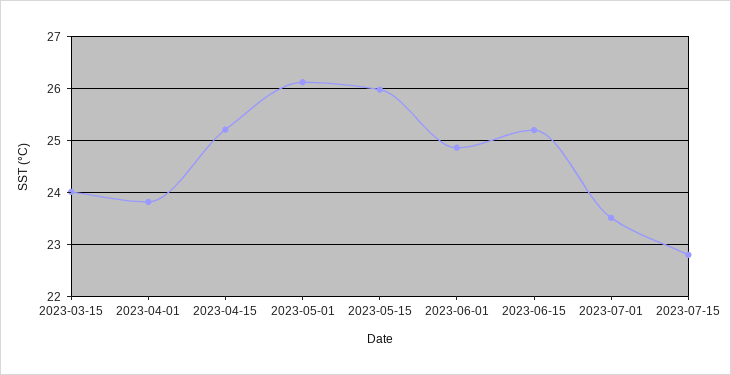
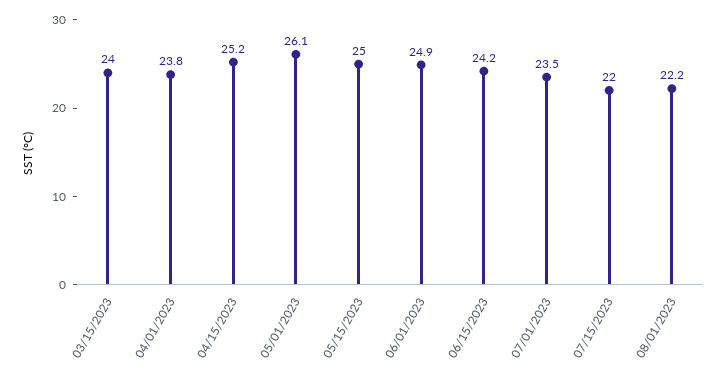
2023-05-15: 26 -> 25
2023-06-15: 25.2 -> 24.2
2023-07-15: 22.8 -> 22
08/01/2023: none -> 22.2

